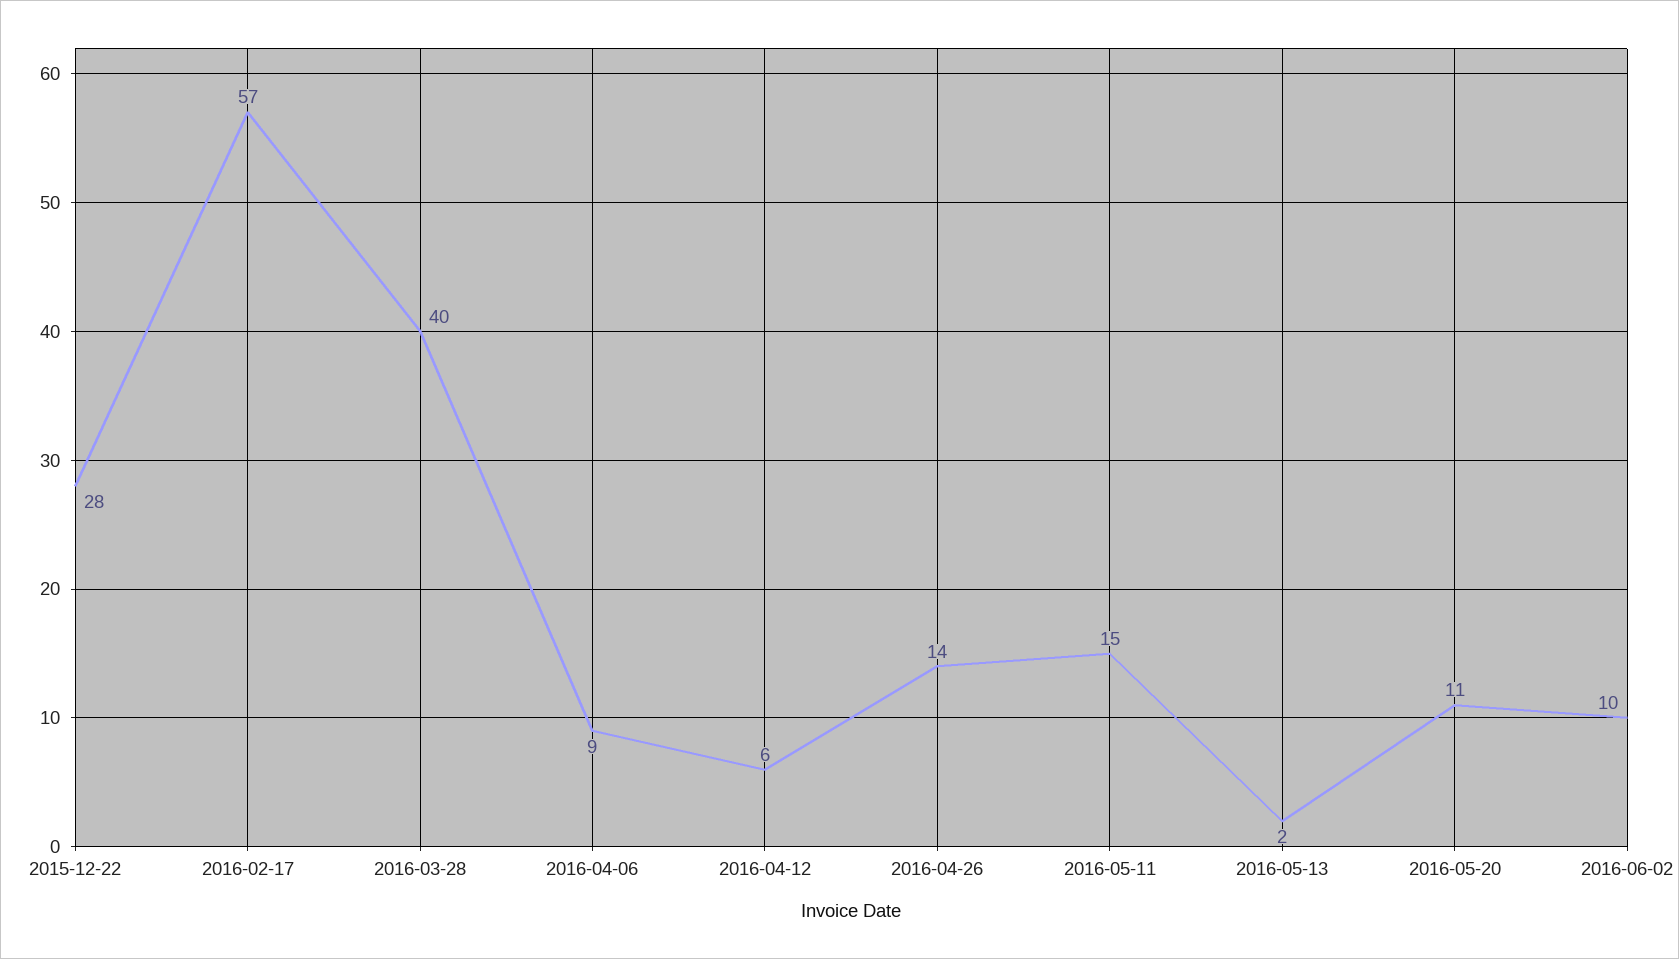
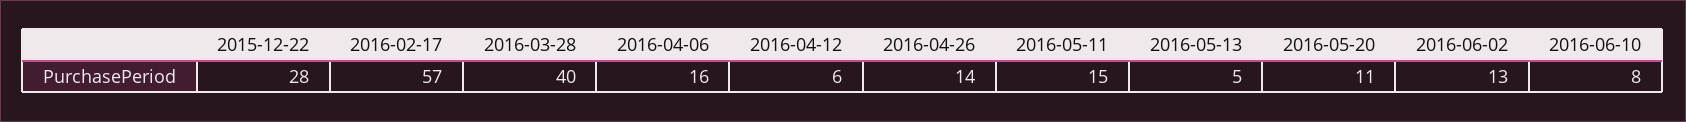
2016-04-06: 9 -> 16
2016-05-13: 2 -> 5
2016-06-02: 10 -> 13
2016-06-10: none -> 8

